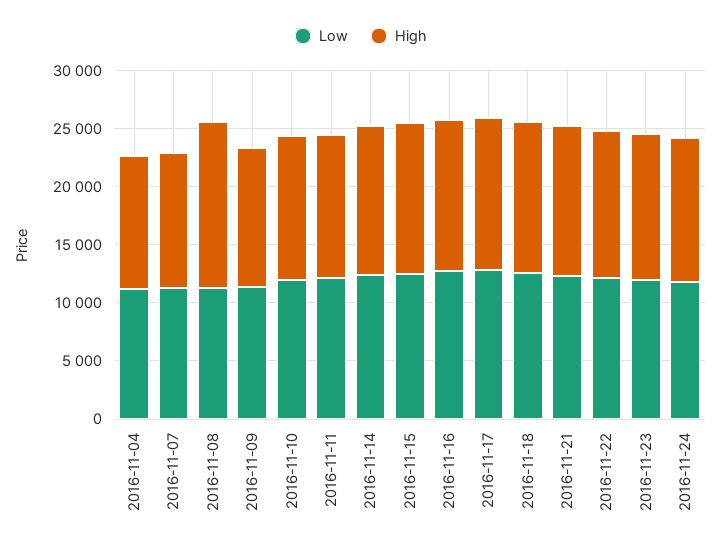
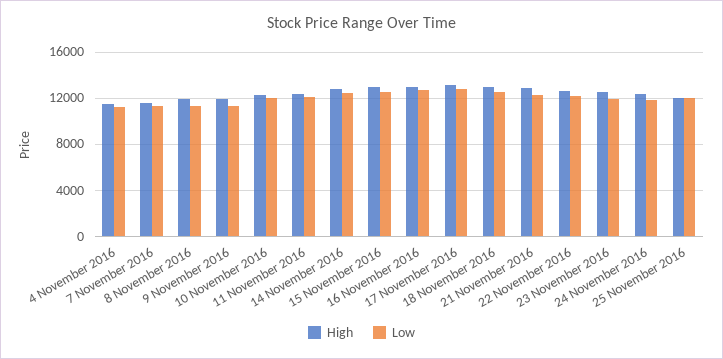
High, 2016-11-08: 14000 -> 12000
High, 25 November 2016: none -> 12000
Low, 25 November 2016: none -> 12000

